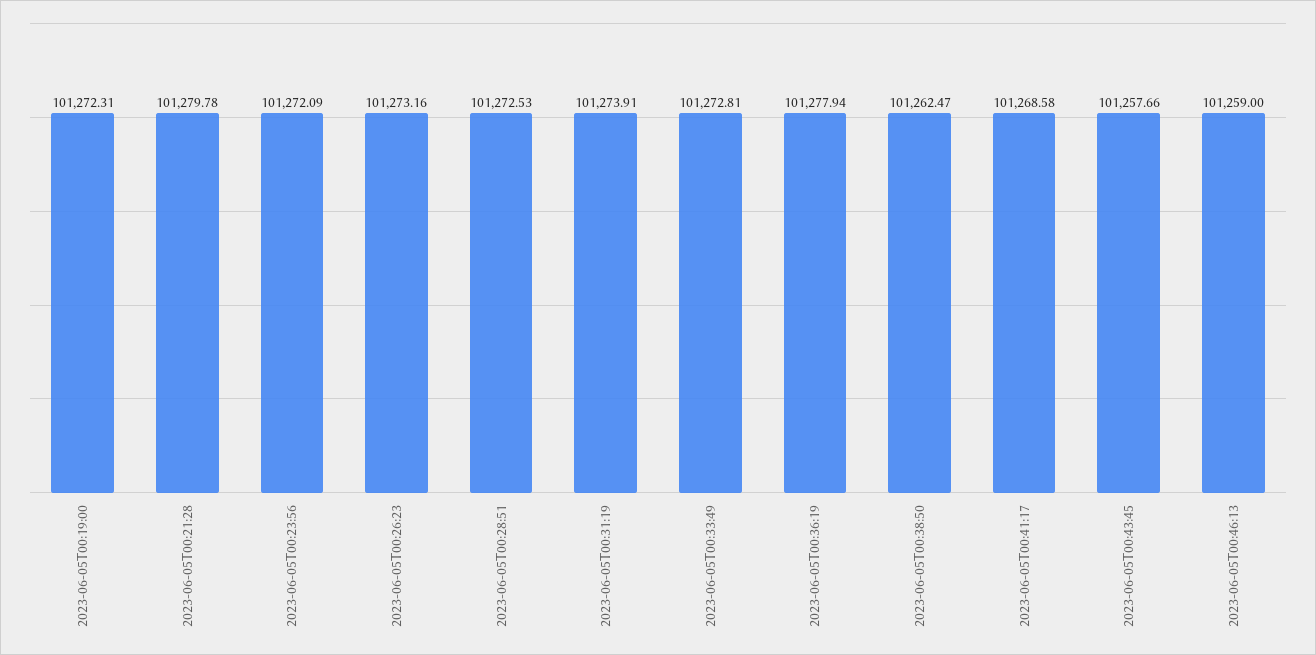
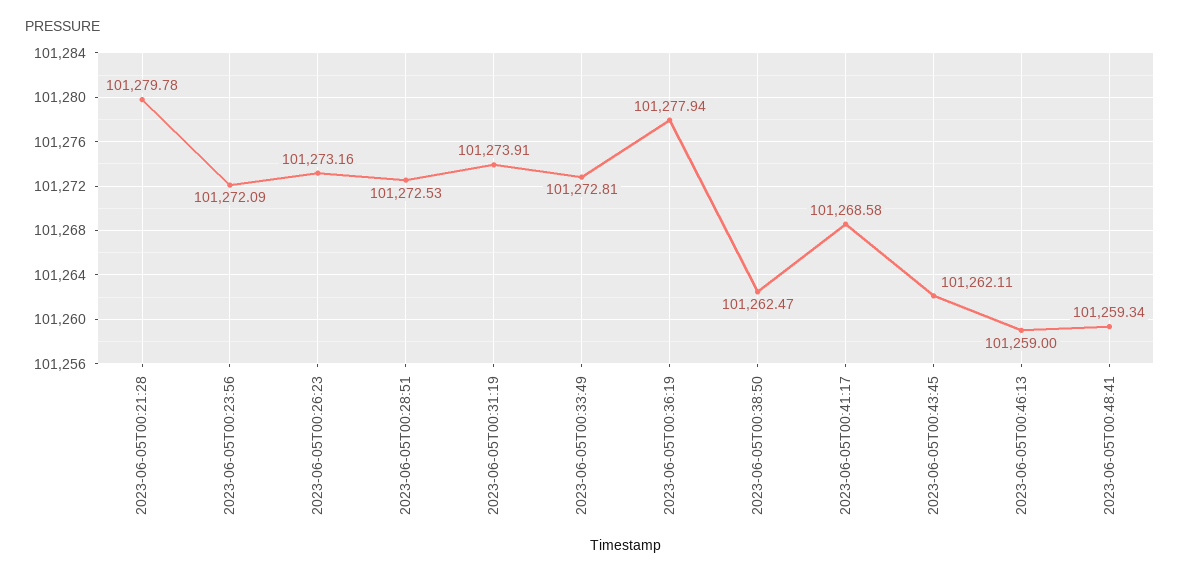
2023-06-05T00:19:00: 101272.31 -> none
2023-06-05T00:43:45: 101257.66 -> 101262.11
2023-06-05T00:48:41: none -> 101259.34

